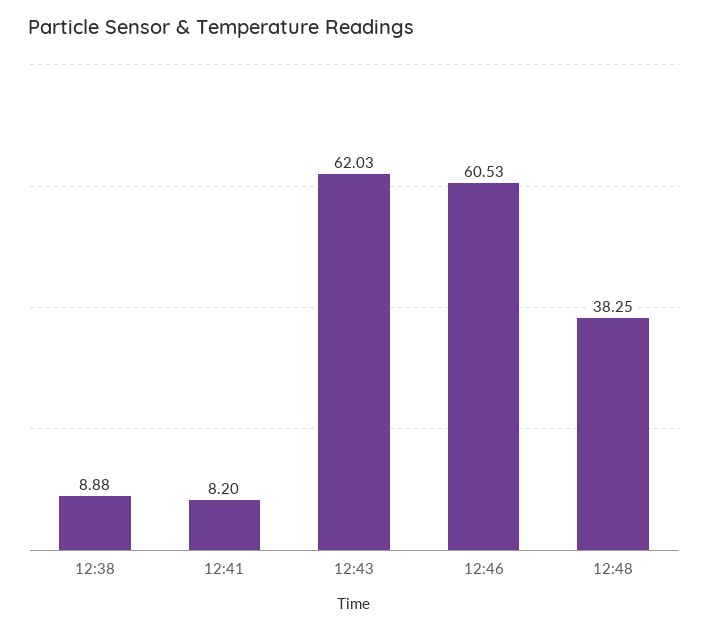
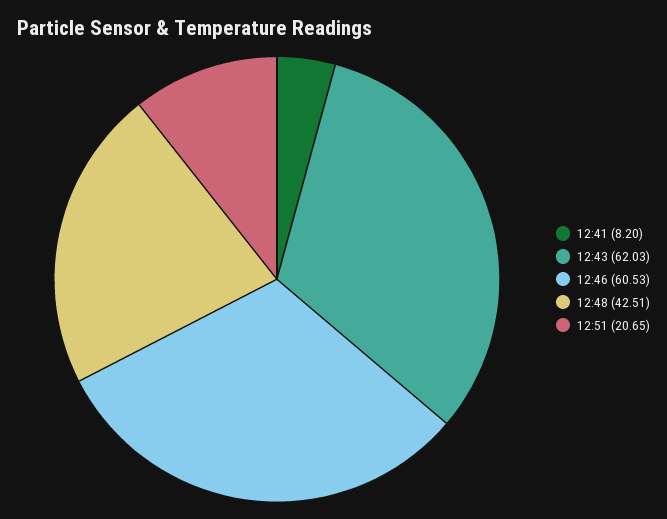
12:38: 8.88 -> none
12:48: 38.25 -> 42.51
12:51: none -> 20.65

